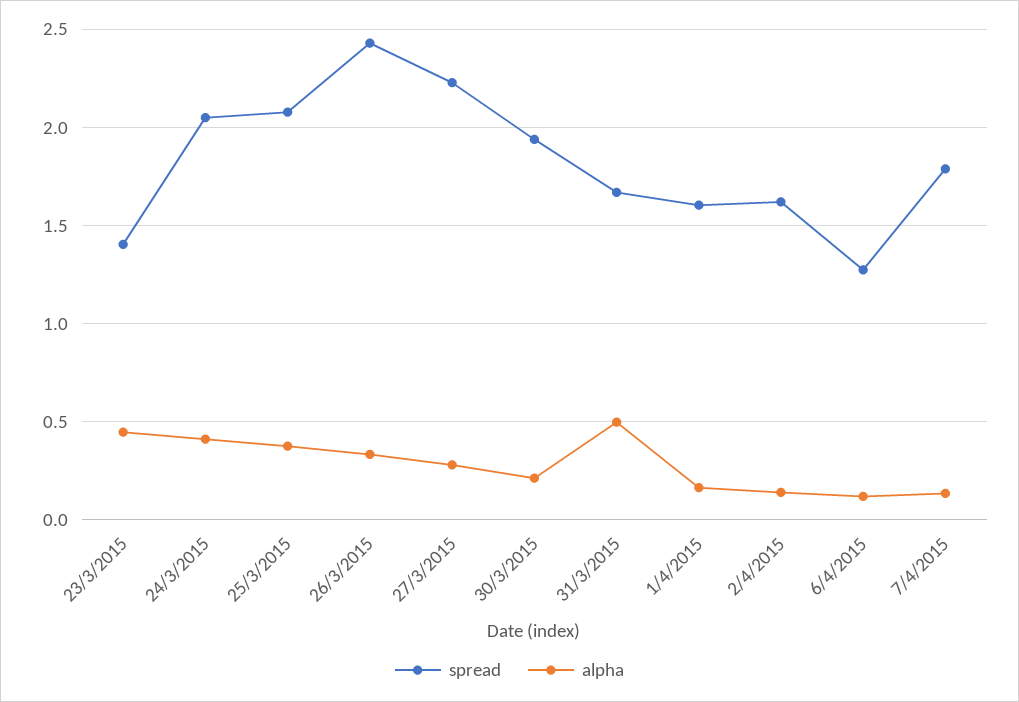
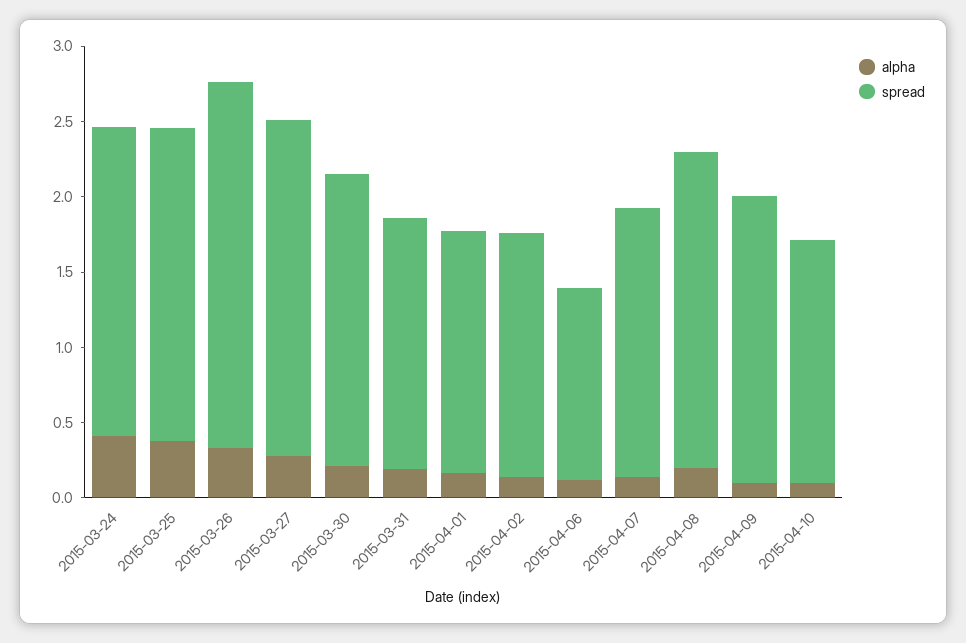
spread, 23/3/2015: 1.4 -> none
alpha, 23/3/2015: 0.45 -> none
alpha, 31/3/2015: 0.5 -> 0.2
alpha, 2015-04-08: none -> 0.2
spread, 2015-04-08: none -> 2.1
alpha, 2015-04-09: none -> 0.1
spread, 2015-04-09: none -> 1.9
alpha, 2015-04-10: none -> 0.1
spread, 2015-04-10: none -> 1.6

